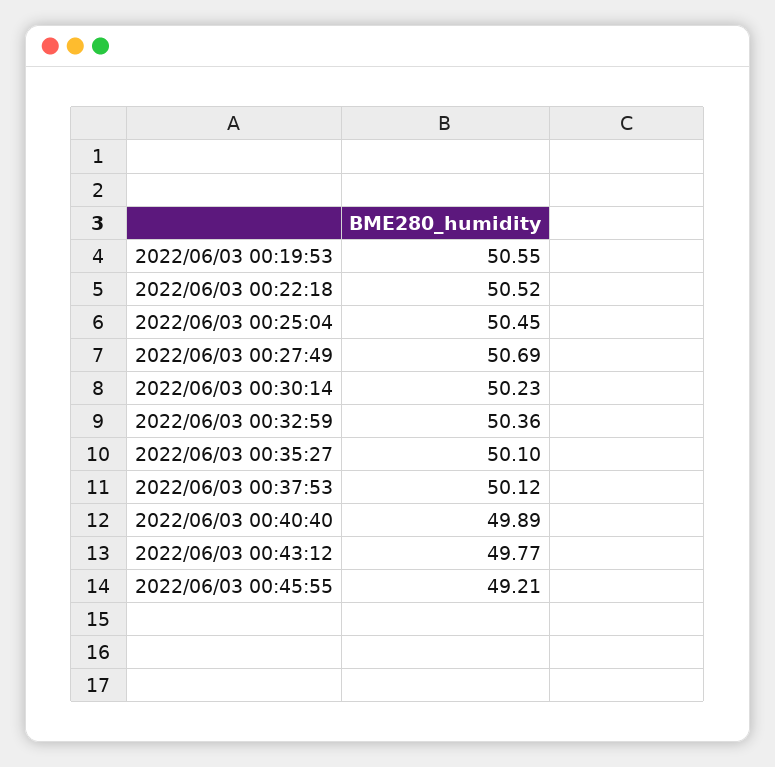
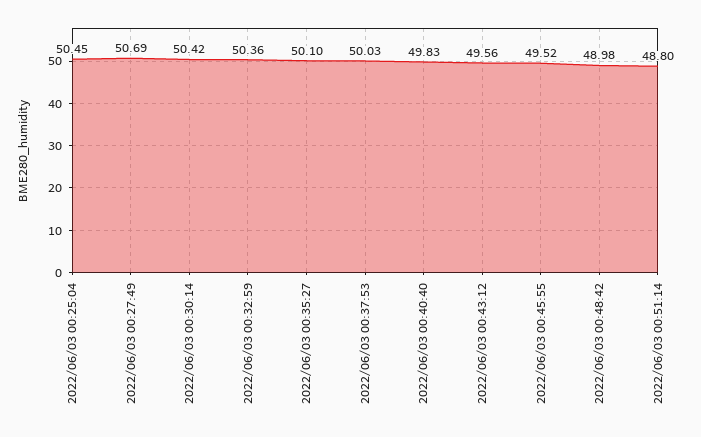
2022/06/03 00:19:53: 50.55 -> none
2022/06/03 00:22:18: 50.52 -> none
2022/06/03 00:30:14: 50.23 -> 50.42
2022/06/03 00:37:53: 50.12 -> 50.03
2022/06/03 00:40:40: 49.89 -> 49.83
2022/06/03 00:43:12: 49.77 -> 49.56
2022/06/03 00:45:55: 49.21 -> 49.52
2022/06/03 00:48:42: none -> 48.98
2022/06/03 00:51:14: none -> 48.8

